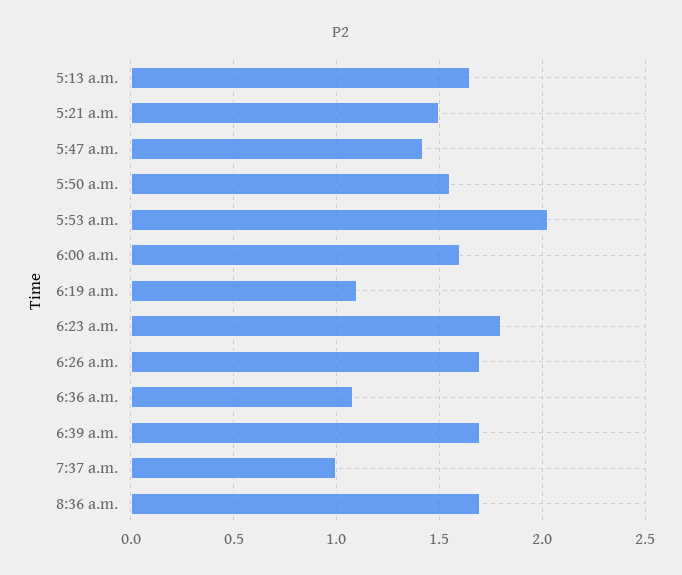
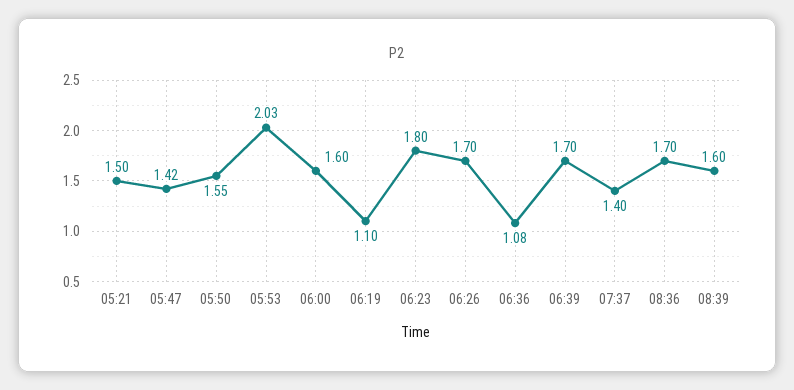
5:13 a.m.: 1.65 -> none
7:37 a.m.: 1 -> 1.4
08:39: none -> 1.6

